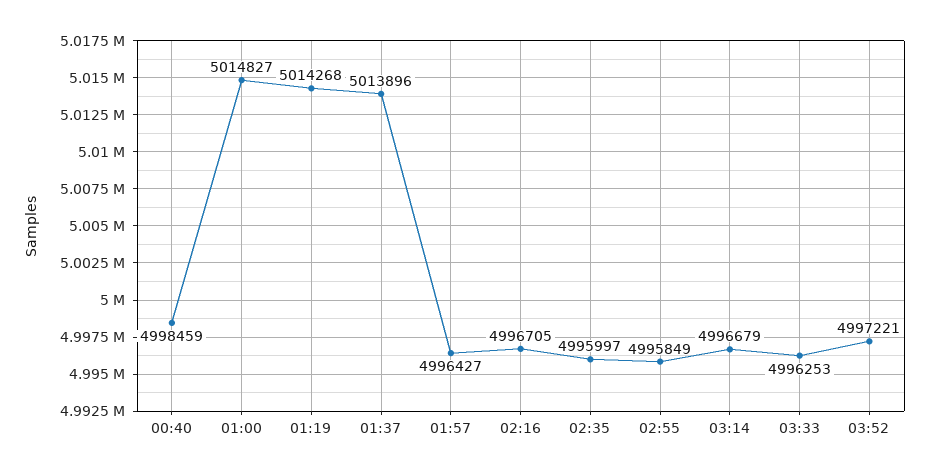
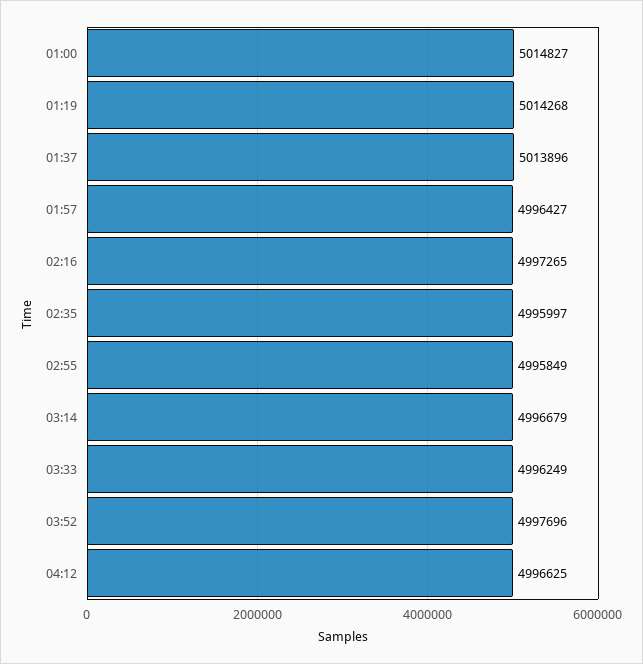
00:40: 4998459 -> none
02:16: 4996705 -> 4997265
03:33: 4996253 -> 4996249
03:52: 4997221 -> 4997696
04:12: none -> 4996625

